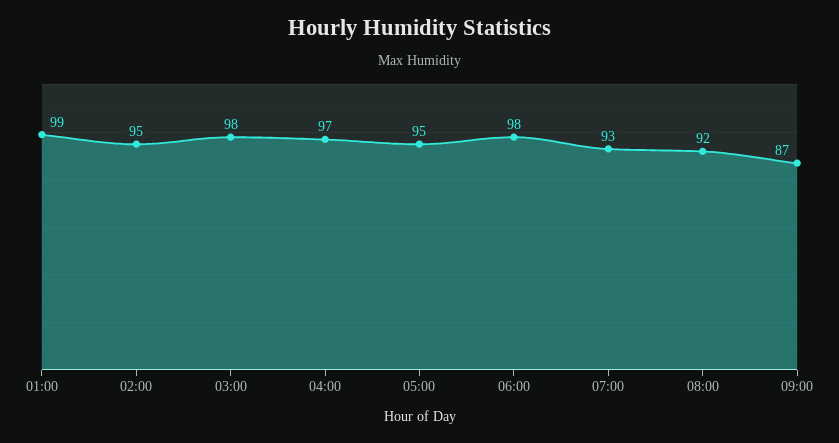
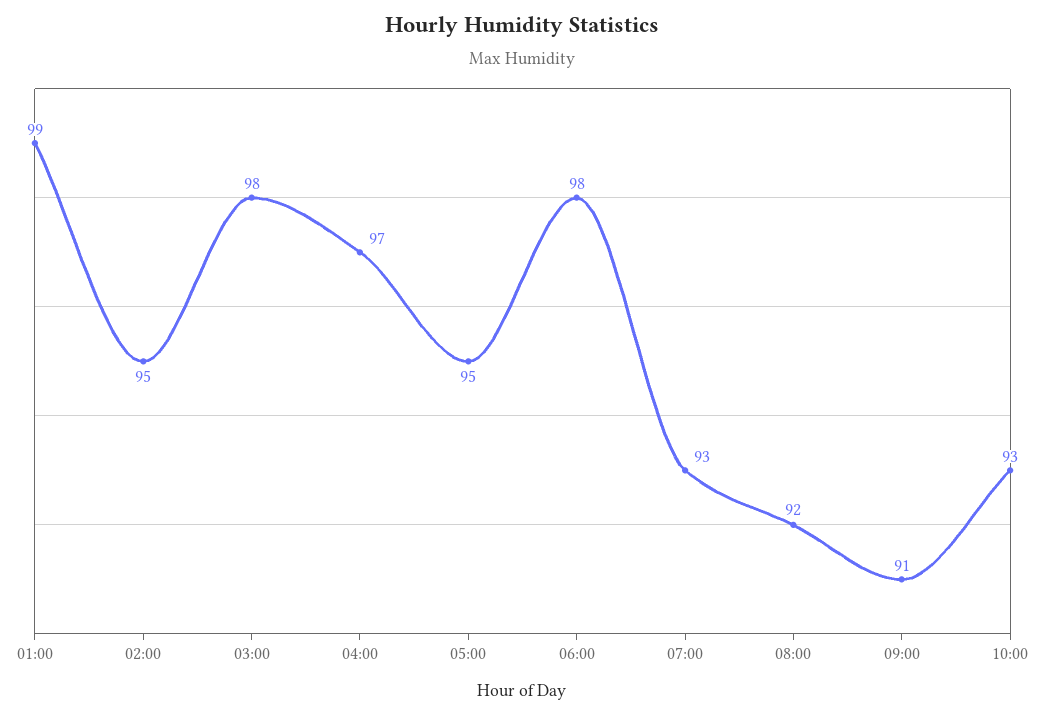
09:00: 87 -> 91
10:00: none -> 93

